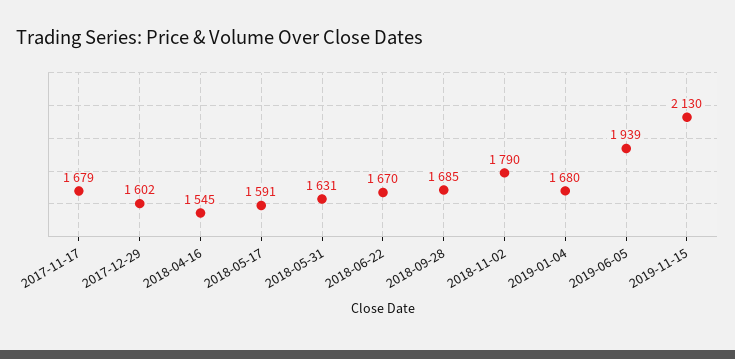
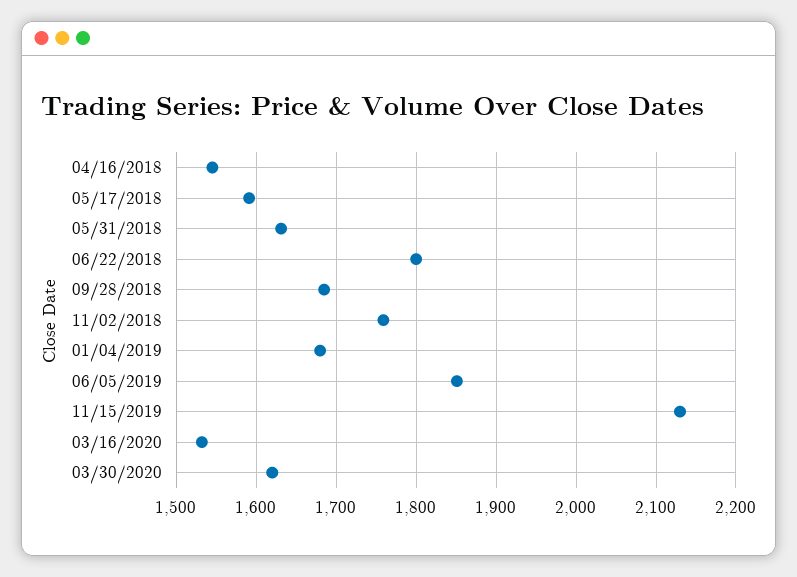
2017-11-17: 1679 -> none
2017-12-29: 1602 -> none
2018-06-22: 1670 -> 1800
2018-11-02: 1790 -> 1760
2019-06-05: 1939 -> 1850
03/16/2020: none -> 1530
03/30/2020: none -> 1620

